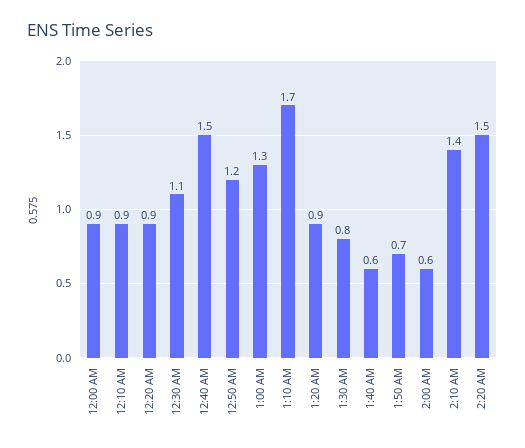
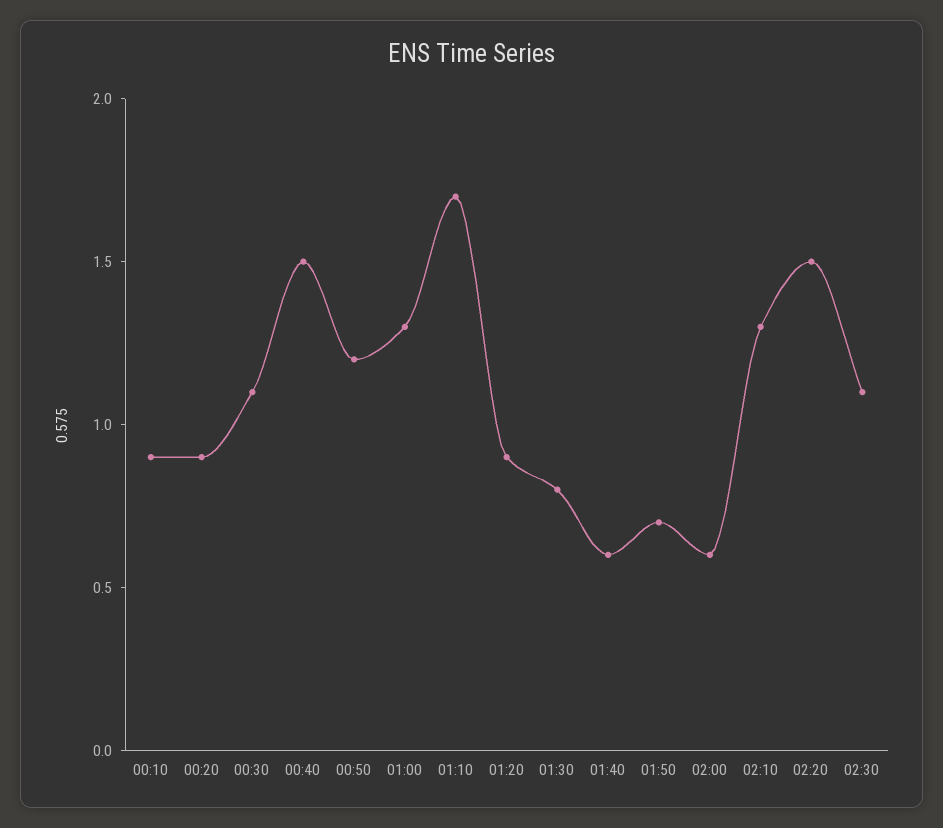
12:00 AM: 0.9 -> none
2:10 AM: 1.4 -> 1.3
02:30: none -> 1.1

